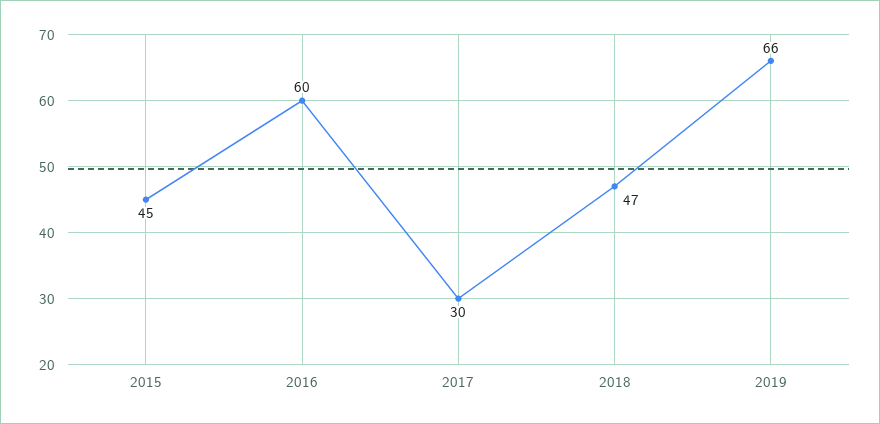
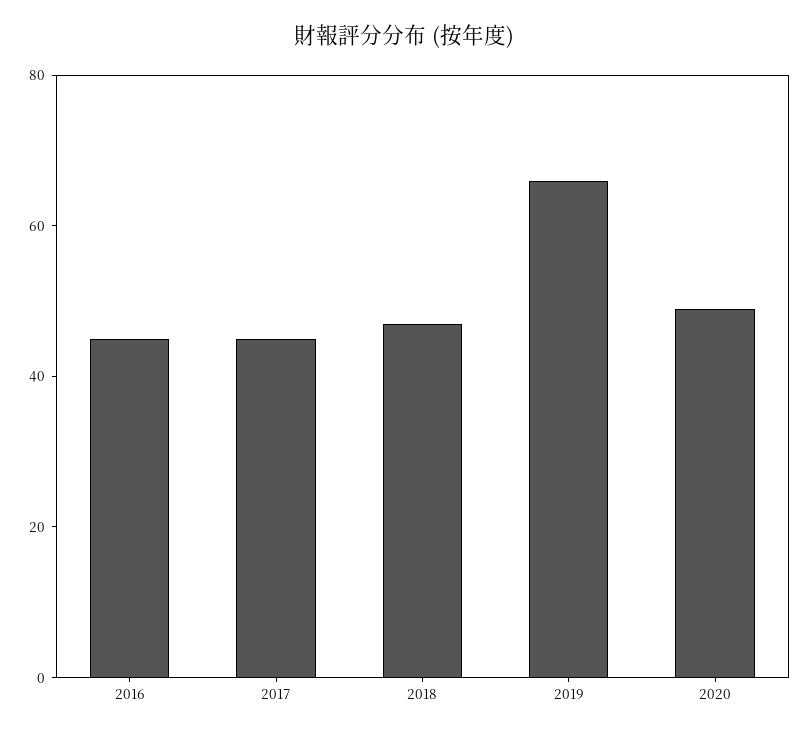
2015: 45 -> none
2016: 60 -> 45
2017: 30 -> 45
2020: none -> 50

